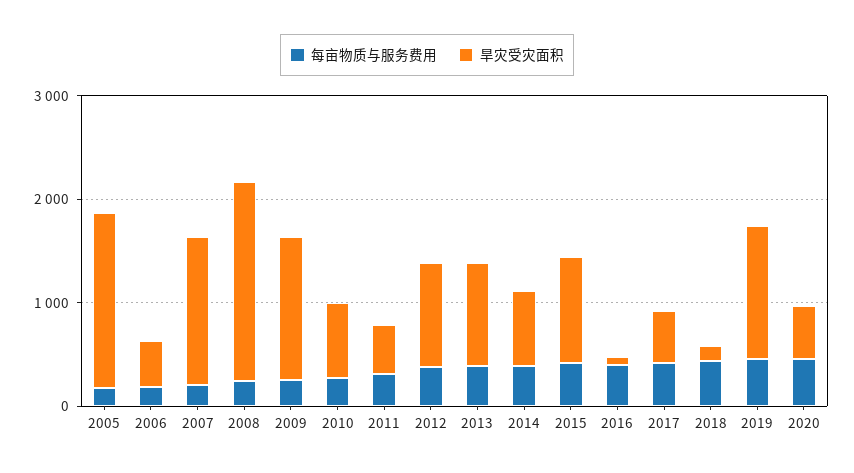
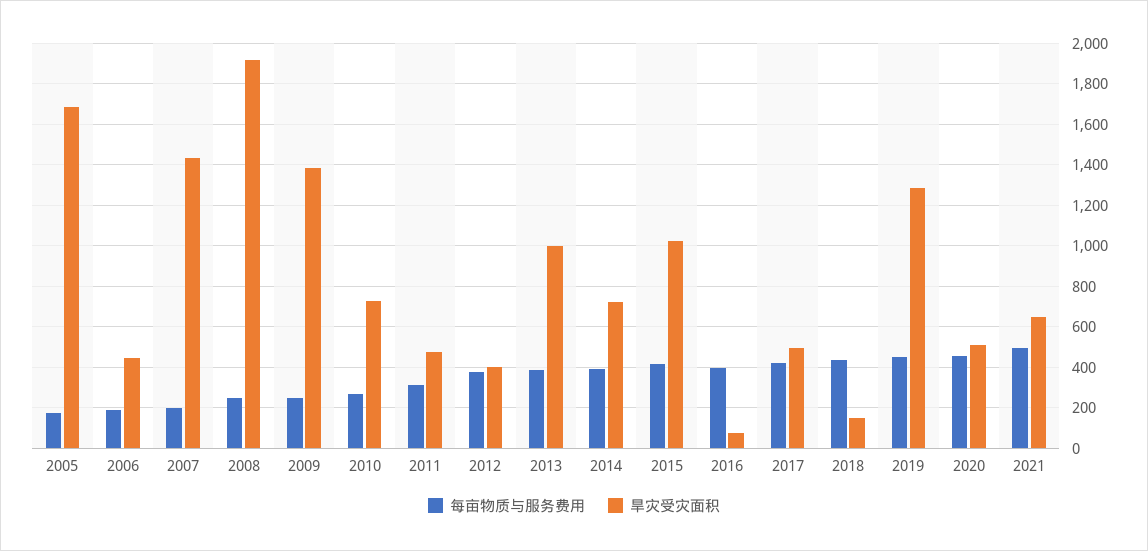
旱灾受灾面积, 2012: 1000 -> 400
每亩物质与服务费用, 2021: none -> 500
旱灾受灾面积, 2021: none -> 650

